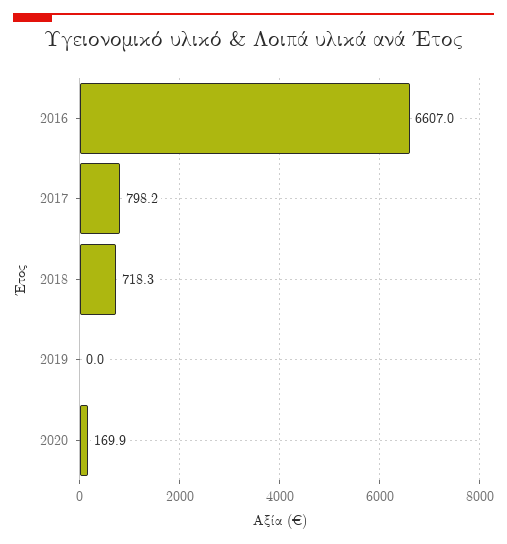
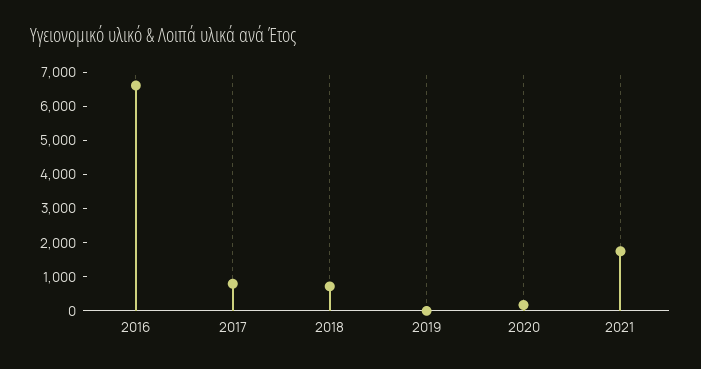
2021: none -> 1750

